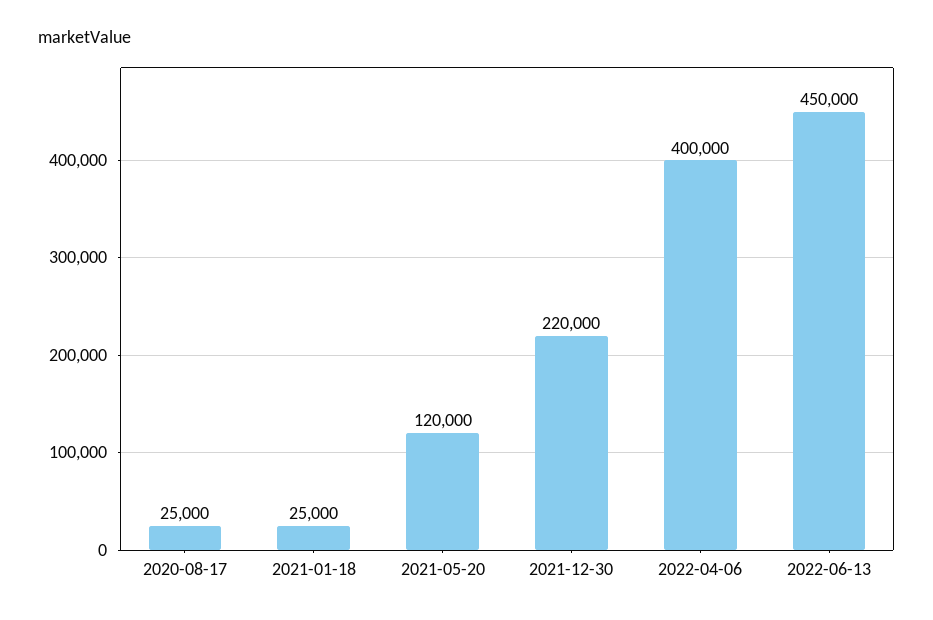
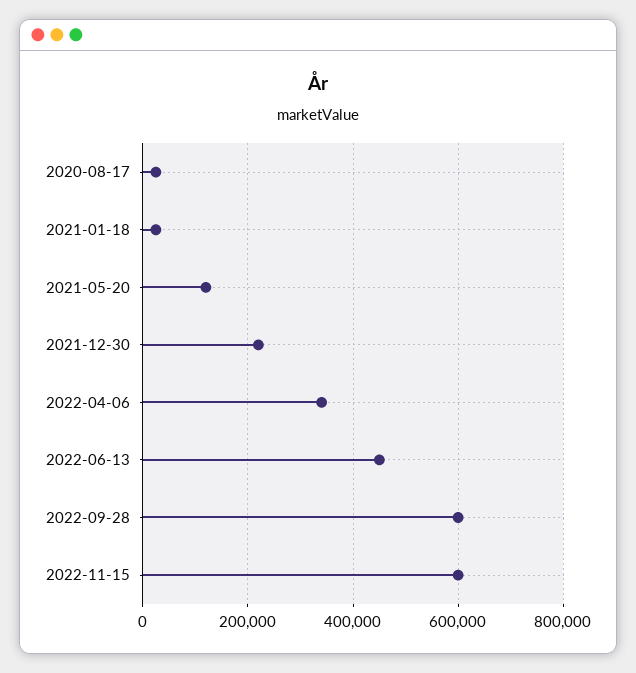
2022-04-06: 400000 -> 340000
2022-09-28: none -> 600000
2022-11-15: none -> 600000

